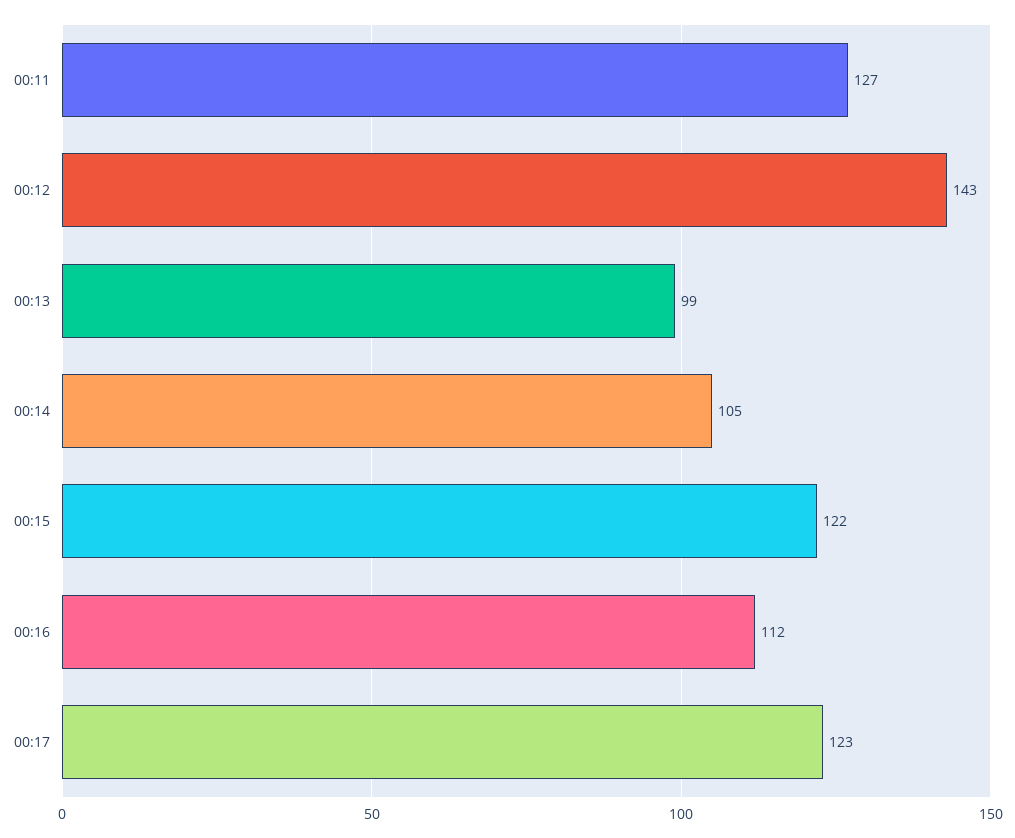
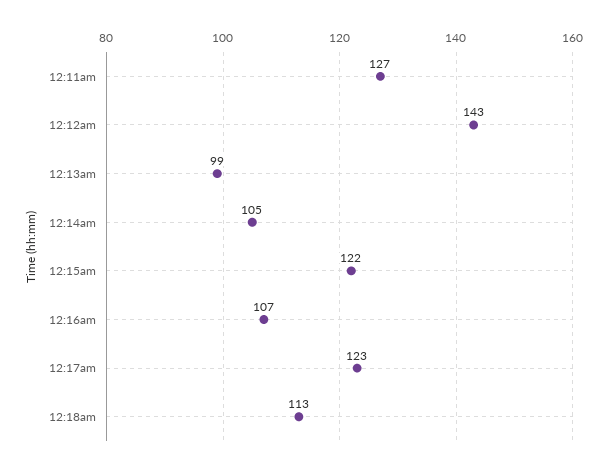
00:16: 112 -> 107
12:18am: none -> 113

